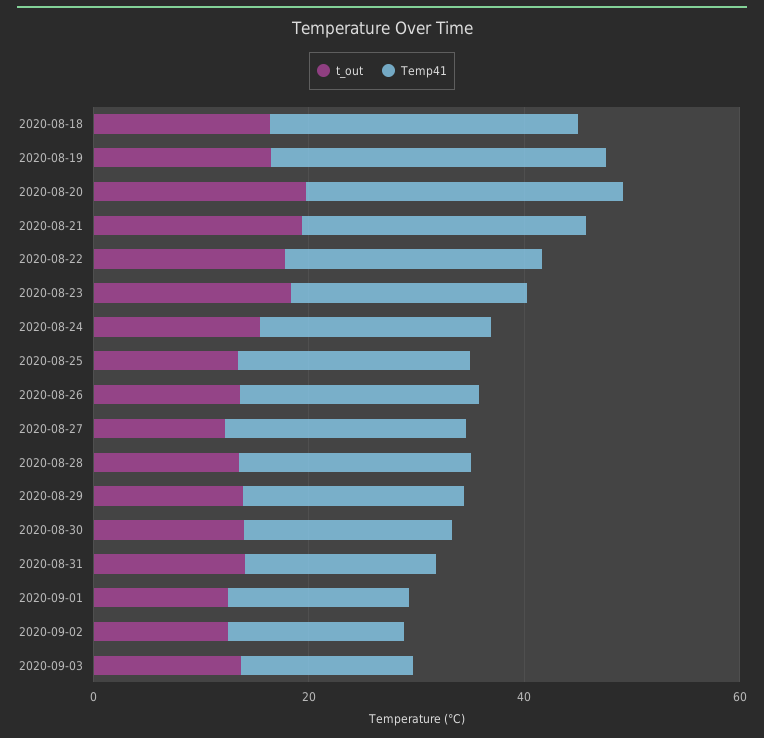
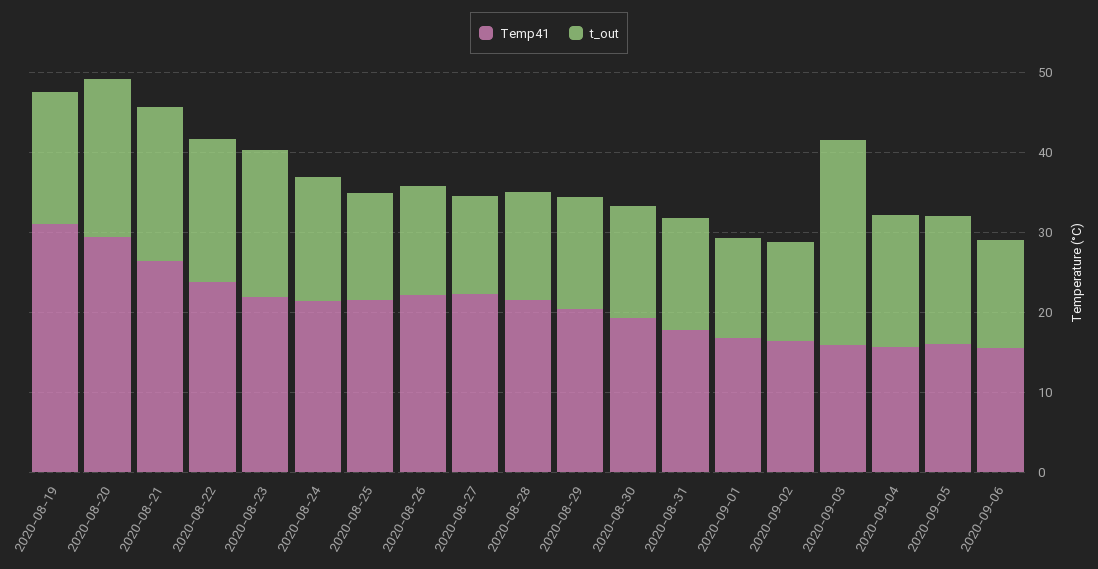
t_out, 2020-08-18: 15 -> none
Temp41, 2020-08-18: 30 -> none
t_out, 2020-09-03: 15 -> 26
Temp41, 2020-09-04: none -> 16
t_out, 2020-09-04: none -> 16
Temp41, 2020-09-05: none -> 16
t_out, 2020-09-05: none -> 16
Temp41, 2020-09-06: none -> 16
t_out, 2020-09-06: none -> 14

